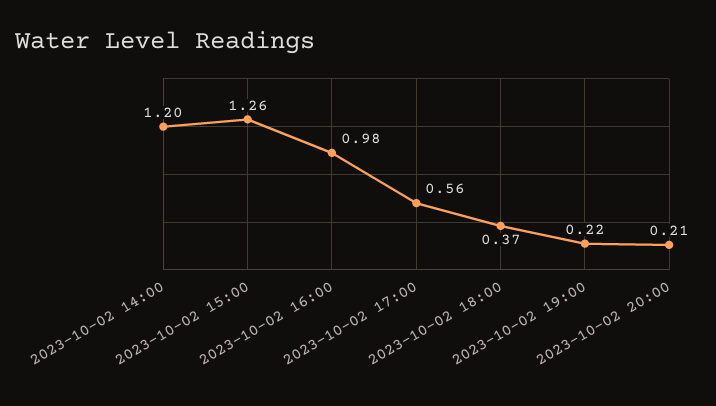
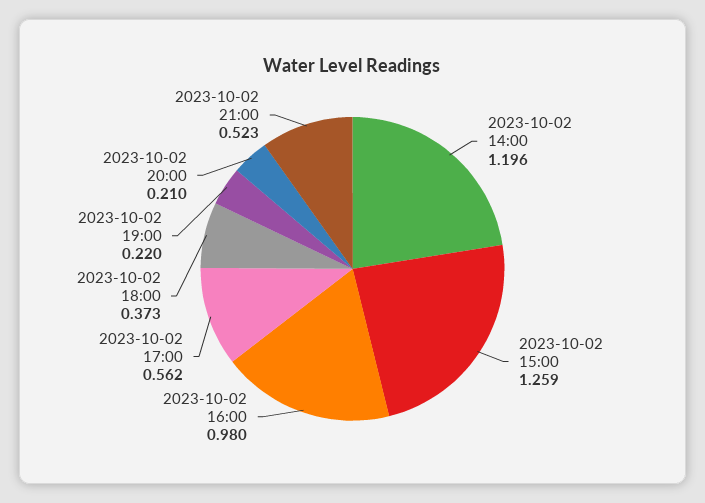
2023-10-02 21:00: none -> 0.523

